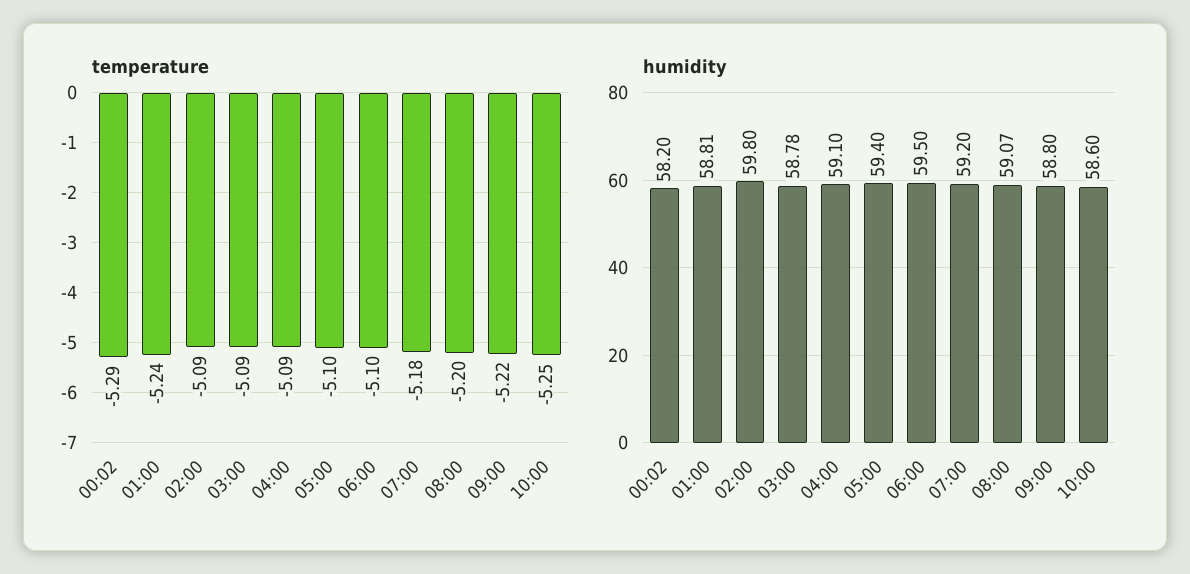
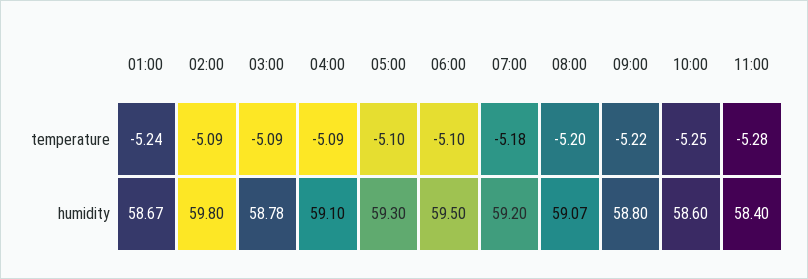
temperature, 00:02: -5.29 -> none
humidity, 00:02: 58.2 -> none
humidity, 01:00: 58.81 -> 58.67
humidity, 05:00: 59.4 -> 59.3
temperature, 11:00: none -> -5.28
humidity, 11:00: none -> 58.4

